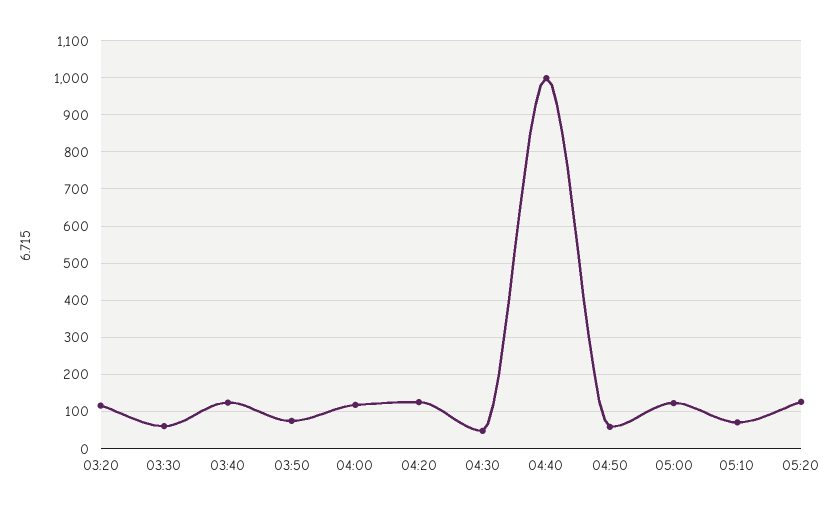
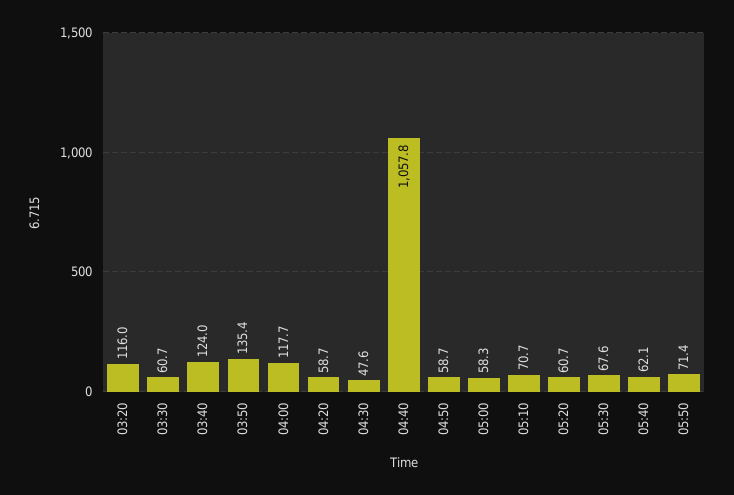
03:50: 80 -> 135.4
04:20: 120 -> 58.7
04:40: 1000 -> 1057.8
05:00: 120 -> 58.3
05:20: 120 -> 60.7
05:30: none -> 67.6
05:40: none -> 62.1
05:50: none -> 71.4

